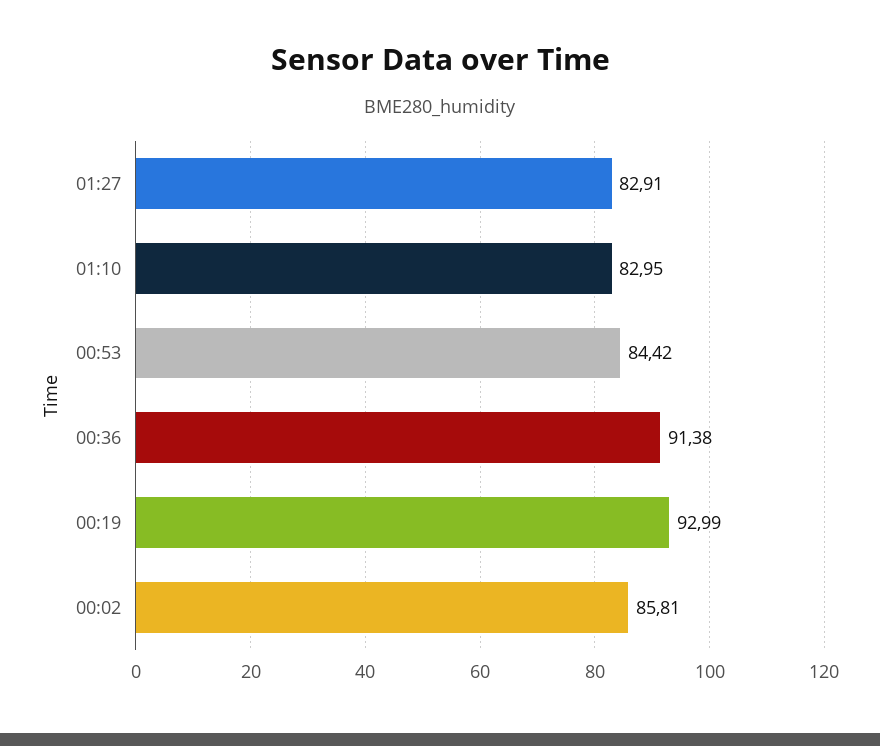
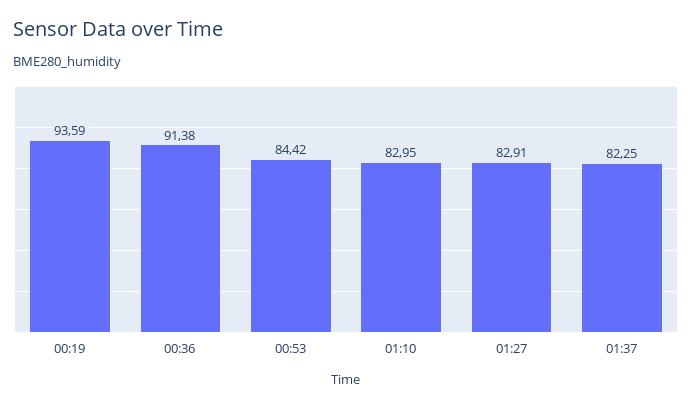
00:19: 92.99 -> 93.59
00:02: 85.81 -> none
01:37: none -> 82.25

